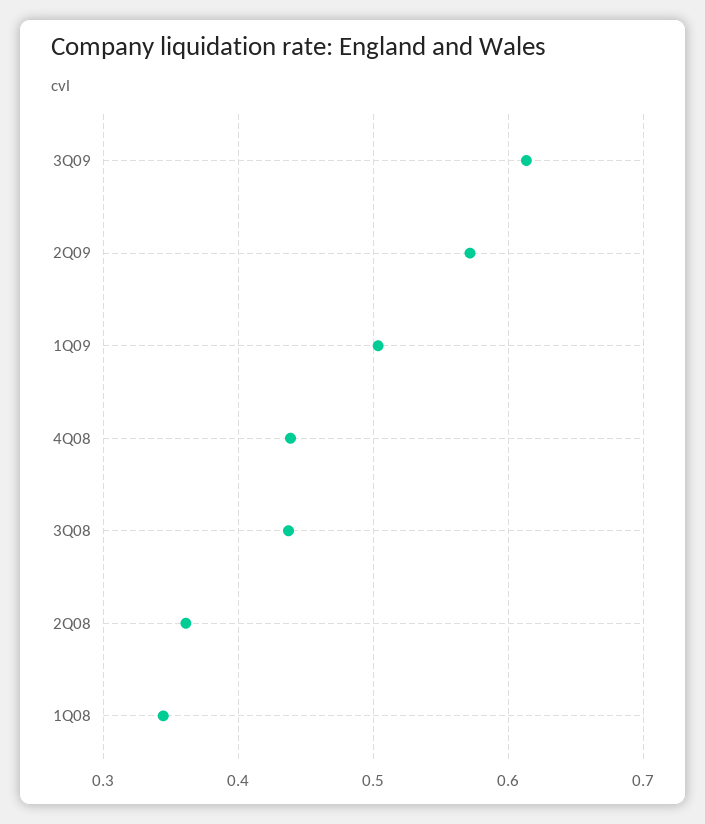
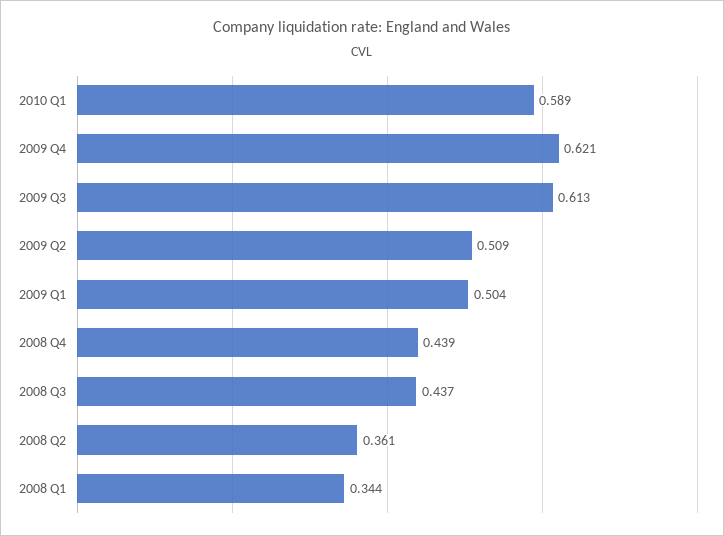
2Q09: 0.57 -> 0.509
2010 Q1: none -> 0.589
2009 Q4: none -> 0.621

